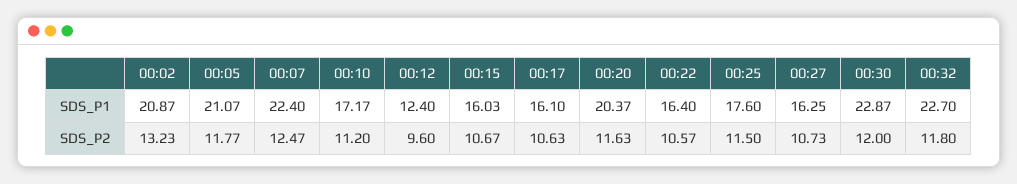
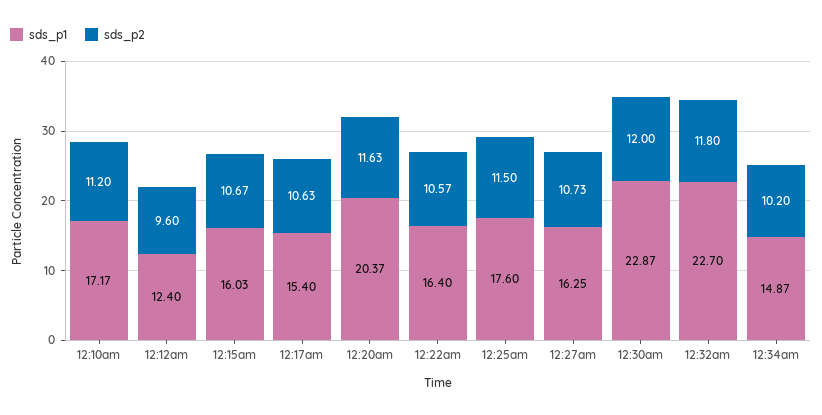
SDS_P1, 00:02: 20.87 -> none
SDS_P1, 00:05: 21.07 -> none
SDS_P1, 00:07: 22.4 -> none
SDS_P1, 00:17: 16.1 -> 15.4
SDS_P2, 00:02: 13.23 -> none
SDS_P2, 00:05: 11.77 -> none
SDS_P2, 00:07: 12.47 -> none
SDS_P1, 12:34am: none -> 14.87
SDS_P2, 12:34am: none -> 10.2

